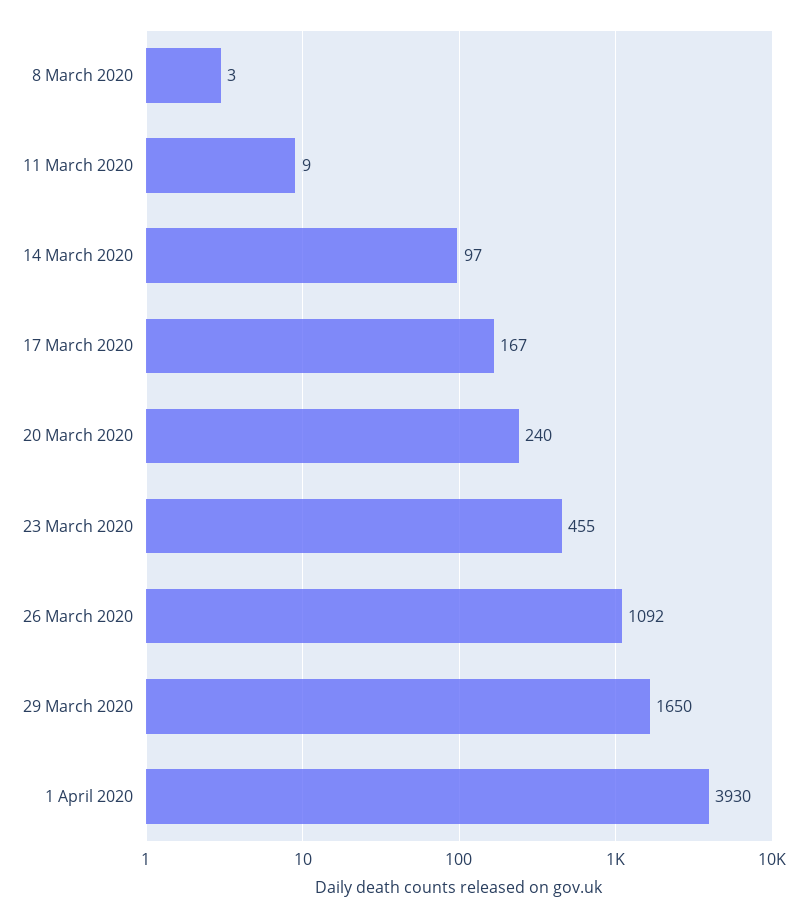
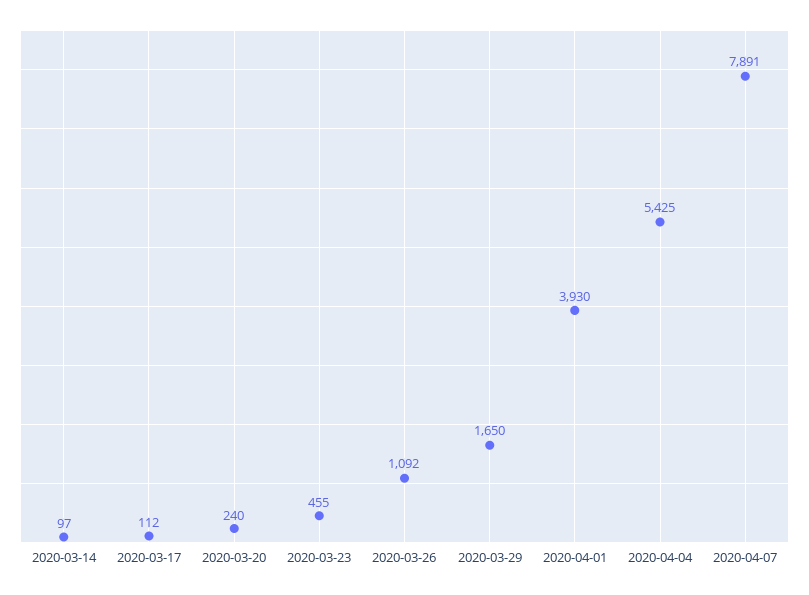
8 March 2020: 3 -> none
11 March 2020: 9 -> none
17 March 2020: 167 -> 112
2020-04-04: none -> 5425
2020-04-07: none -> 7891

